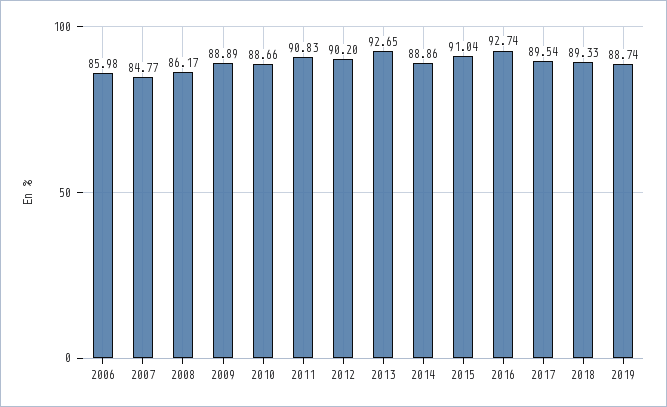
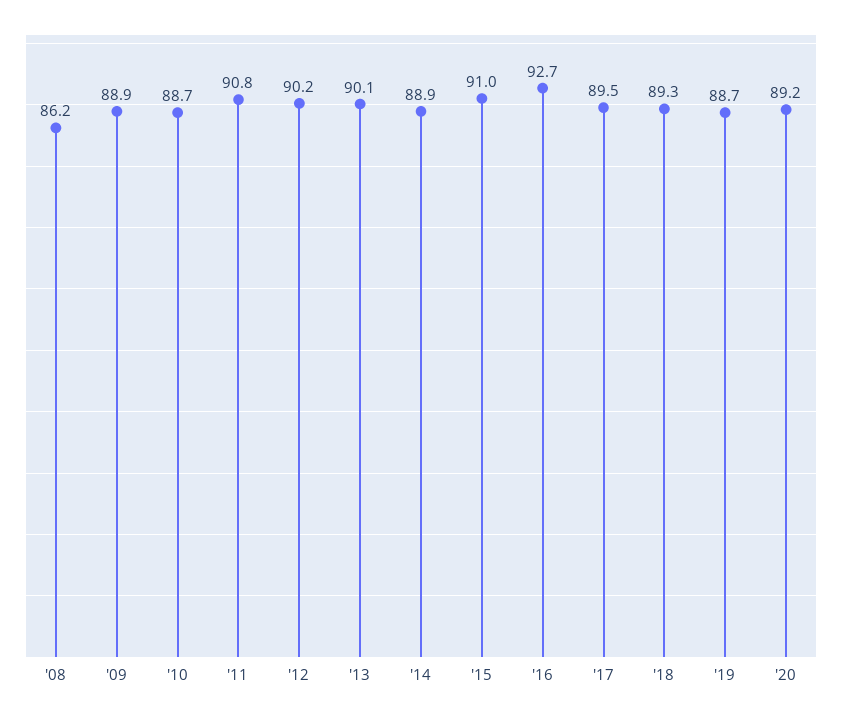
2006: 85.98 -> none
2007: 84.77 -> none
2013: 92.65 -> 90.1
'20: none -> 89.2

